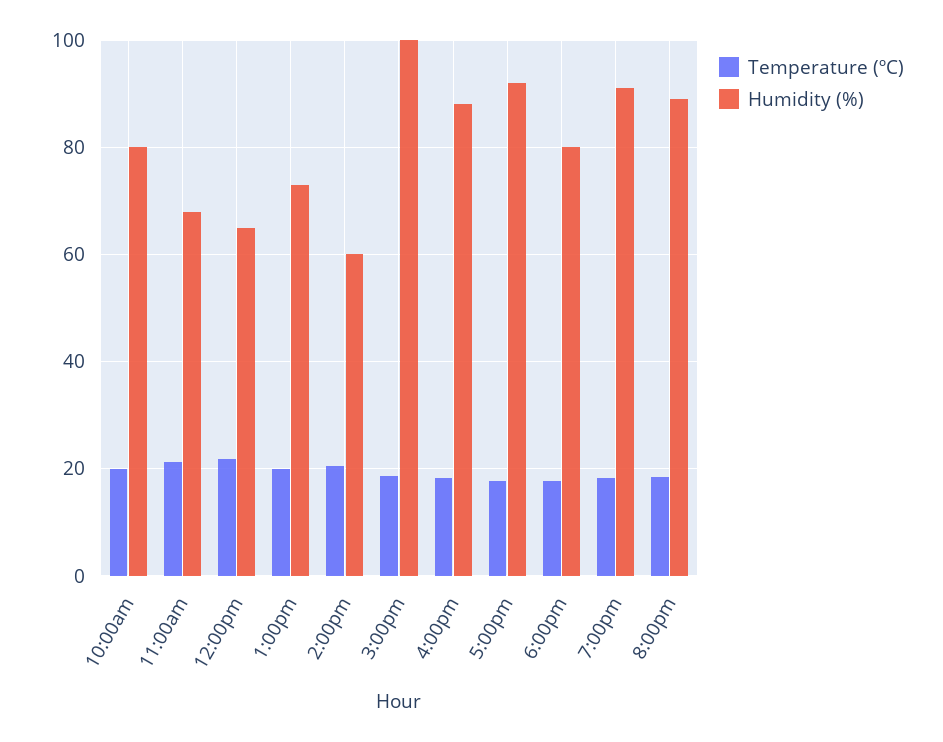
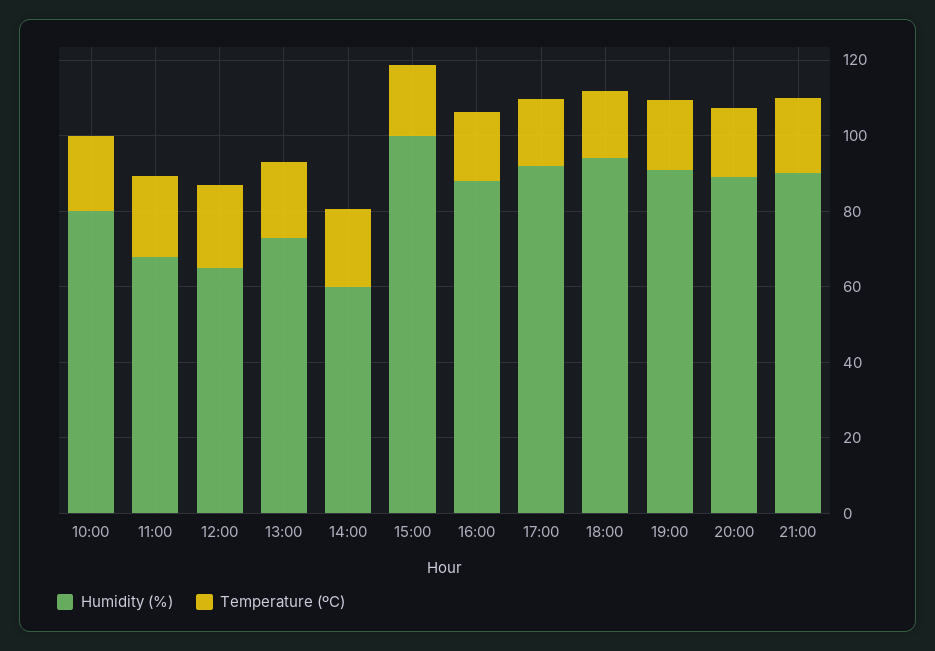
Humidity (%), 6:00pm: 80 -> 95
Humidity (%), 21:00: none -> 90
Temperature (ºC), 21:00: none -> 20

